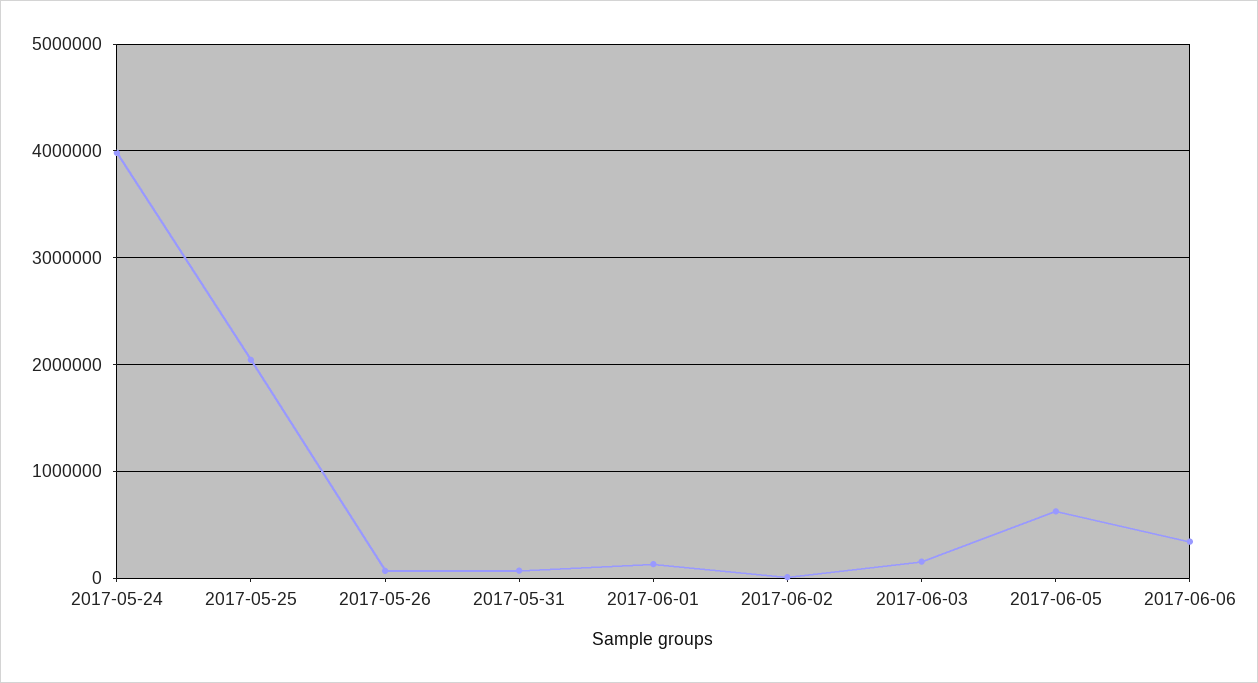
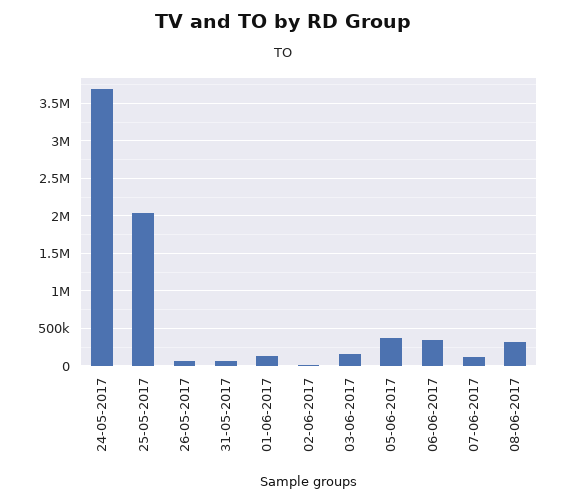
2017-05-24: 4000000 -> 3700000
2017-06-05: 600000 -> 400000
07-06-2017: none -> 100000
08-06-2017: none -> 300000

